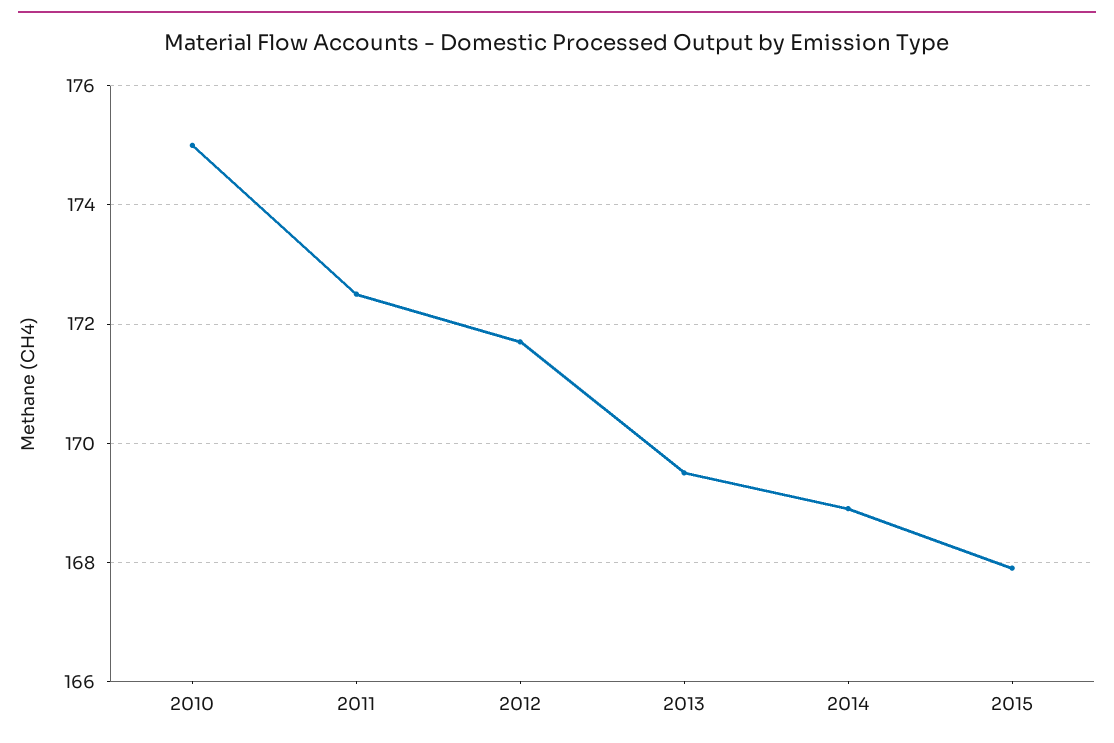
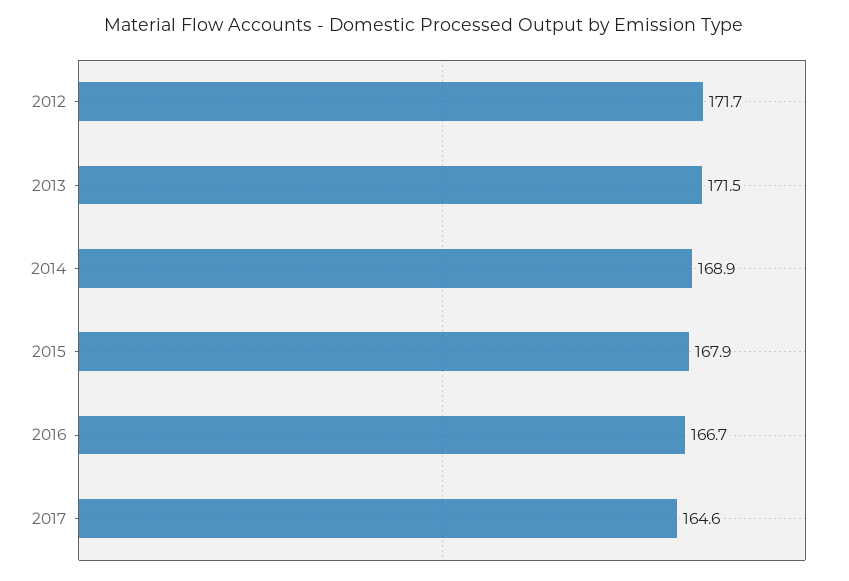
2010: 175 -> none
2011: 172.5 -> none
2013: 169.5 -> 171.5
2016: none -> 166.7
2017: none -> 164.6

